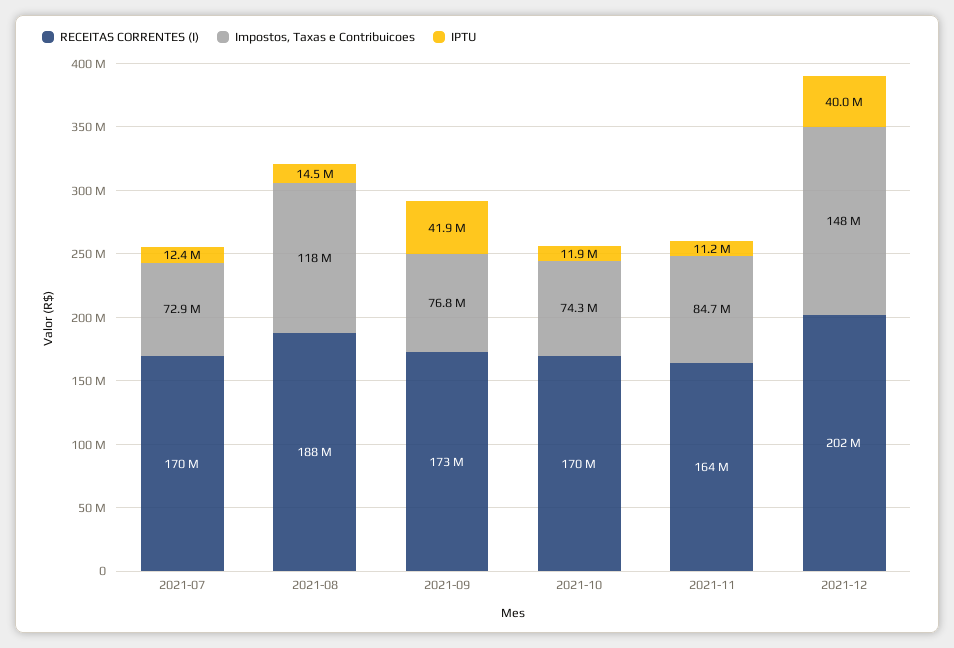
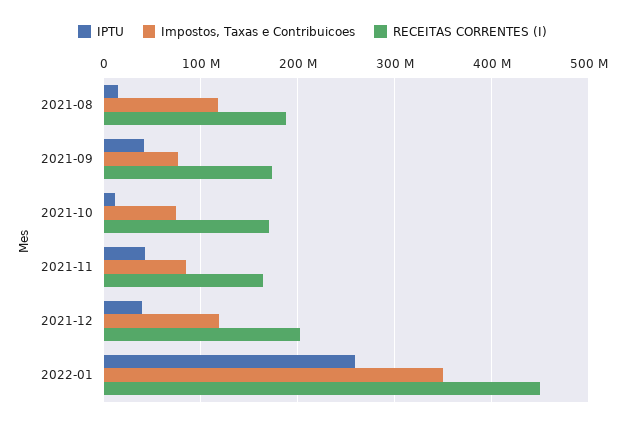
RECEITAS CORRENTES (I), 2021-07: 170000000 -> none
Impostos, Taxas e Contribuicoes, 2021-07: 72900000 -> none
IPTU, 2021-07: 12400000 -> none
IPTU, 2021-11: 11200000 -> 40000000
Impostos, Taxas e Contribuicoes, 2021-12: 148000000 -> 120000000
IPTU, 2022-01: none -> 260000000
Impostos, Taxas e Contribuicoes, 2022-01: none -> 350000000
RECEITAS CORRENTES (I), 2022-01: none -> 450000000

